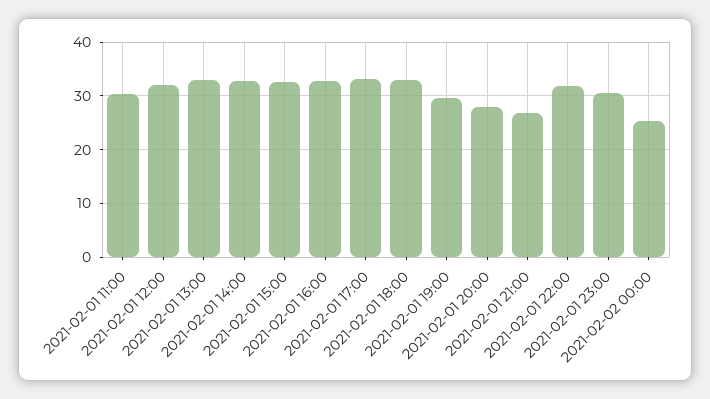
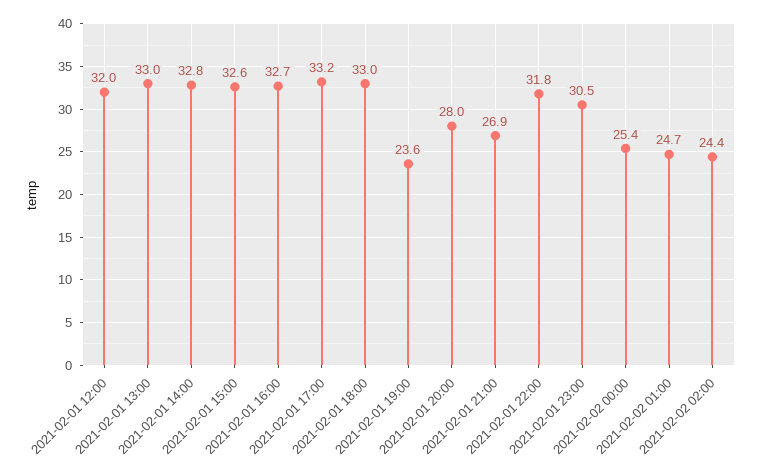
2021-02-01 11:00: 30 -> none
2021-02-01 19:00: 30 -> 23.6
2021-02-02 01:00: none -> 24.7
2021-02-02 02:00: none -> 24.4

